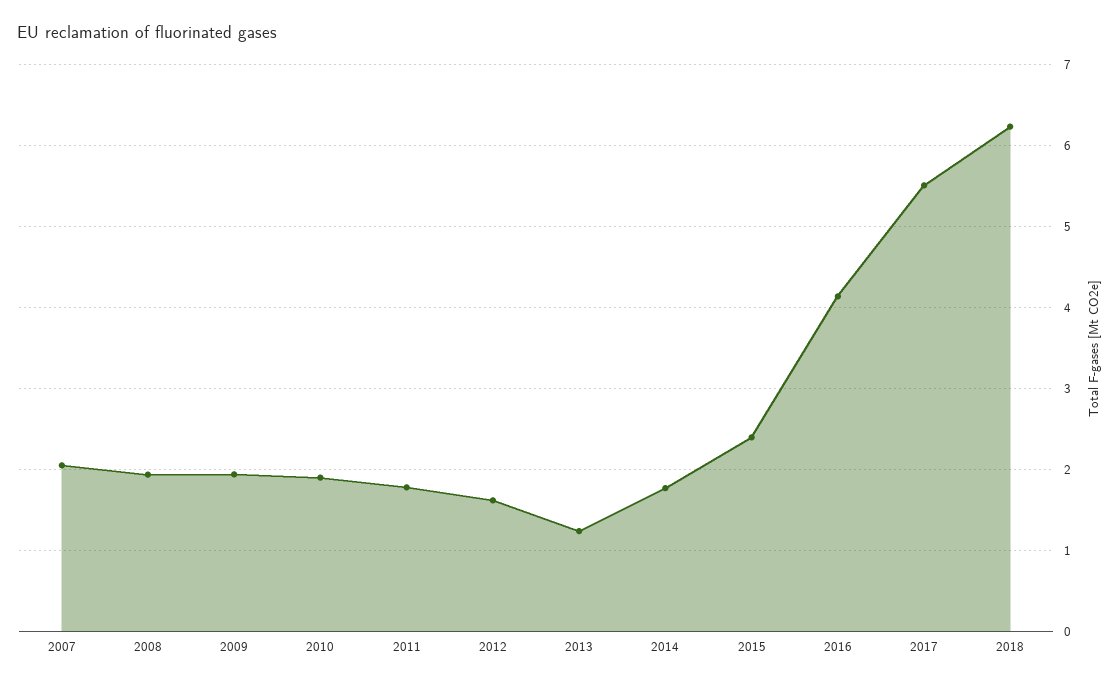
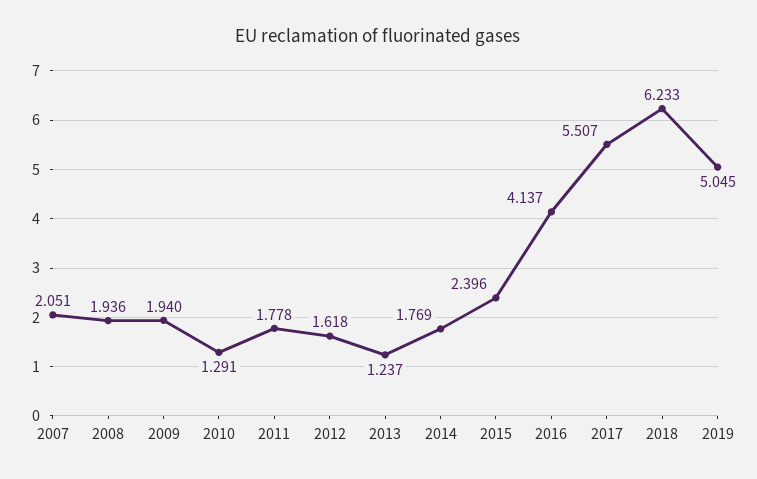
2010: 1.9 -> 1.291
2019: none -> 5.045

